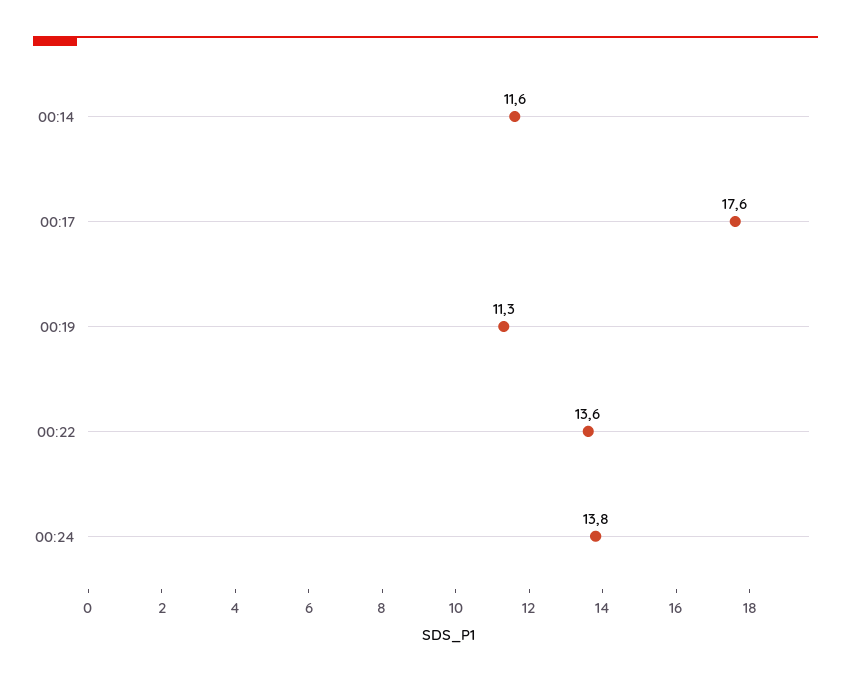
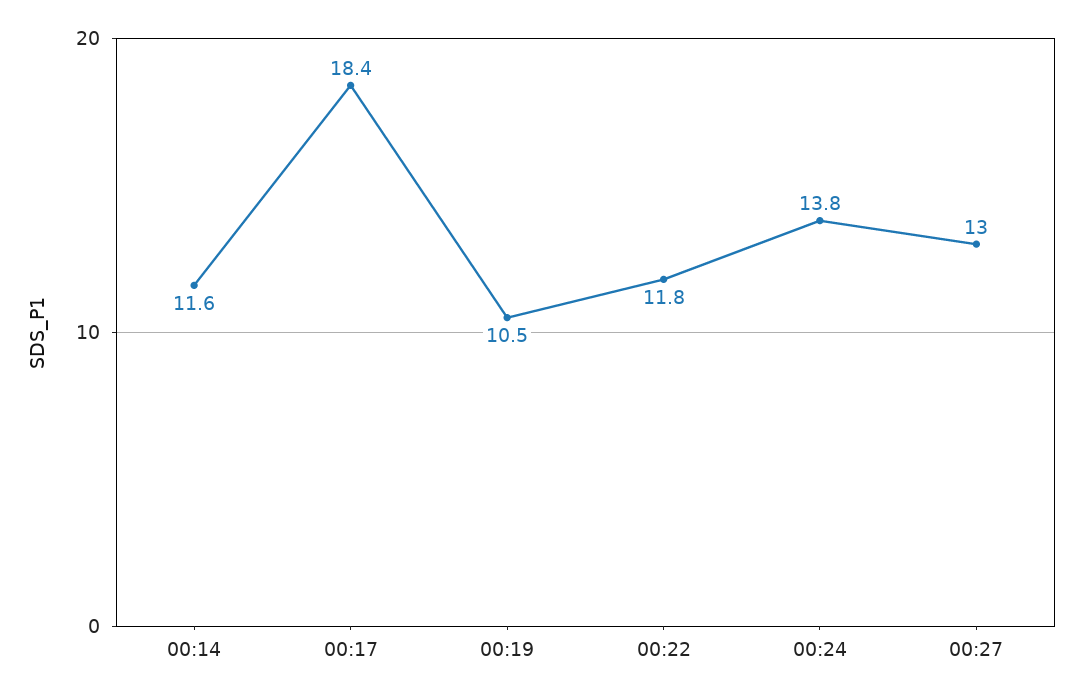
00:17: 17.6 -> 18.4
00:19: 11.3 -> 10.5
00:22: 13.6 -> 11.8
00:27: none -> 13

